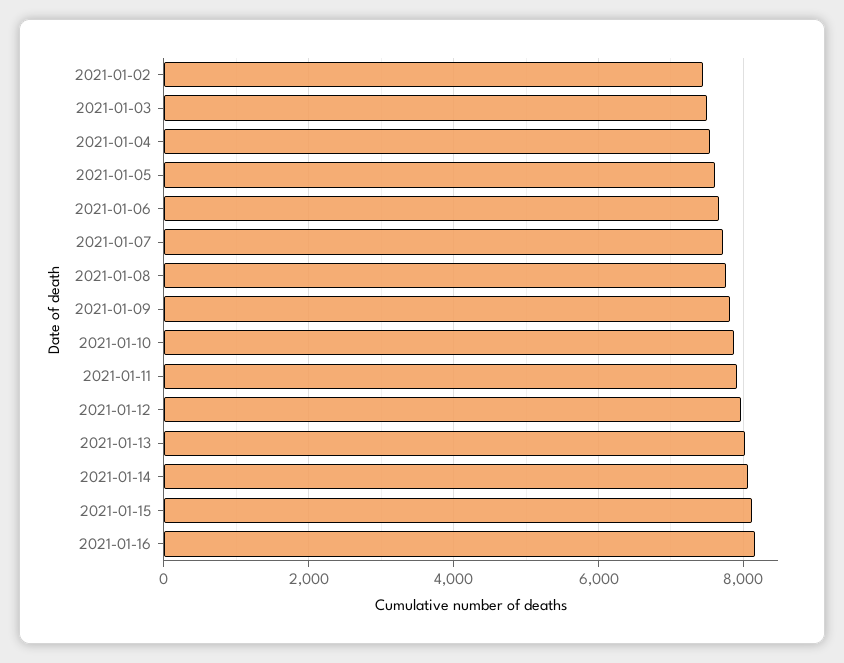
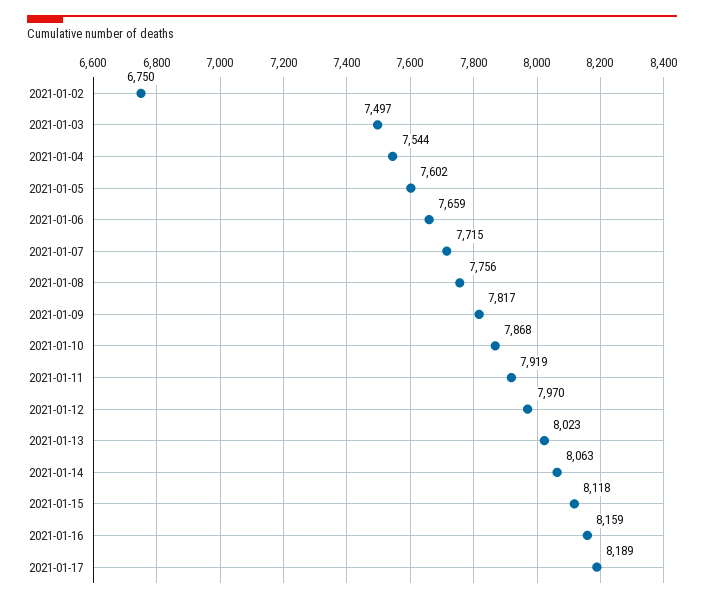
2021-01-02: 7400 -> 6750
2021-01-17: none -> 8189

